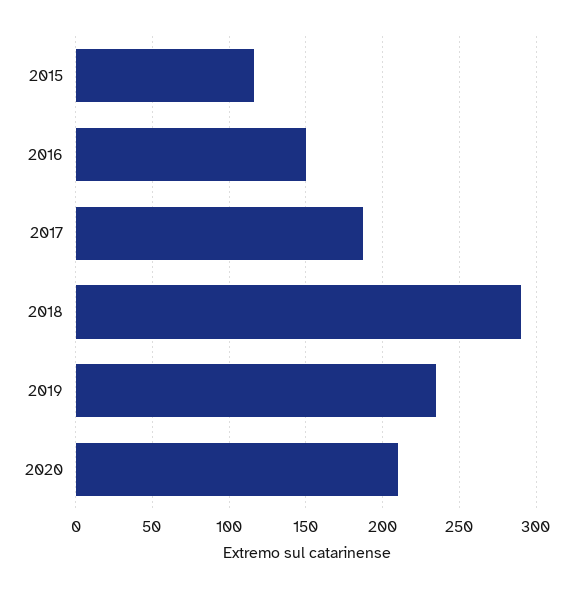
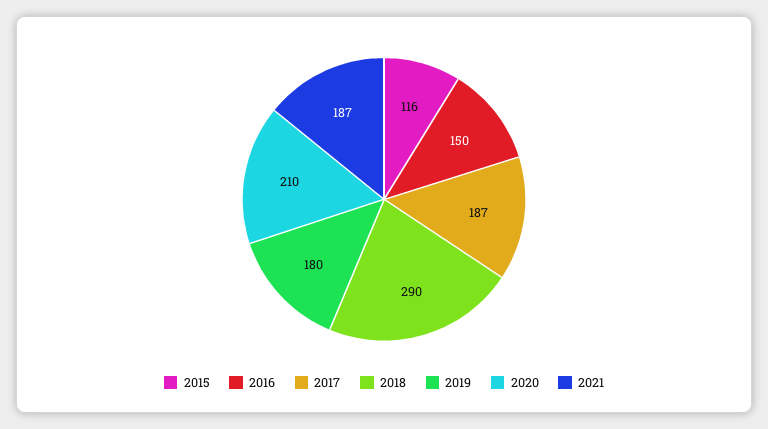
2019: 235 -> 180
2021: none -> 187

